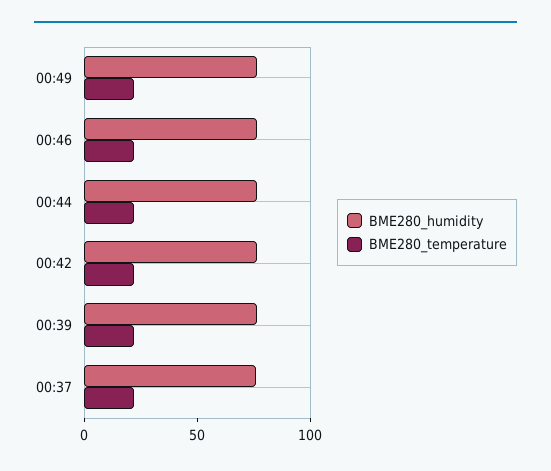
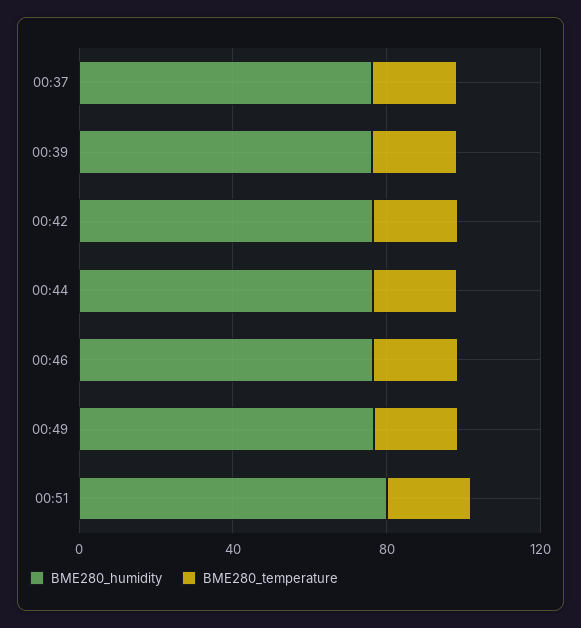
BME280_humidity, 00:51: none -> 80
BME280_temperature, 00:51: none -> 20

